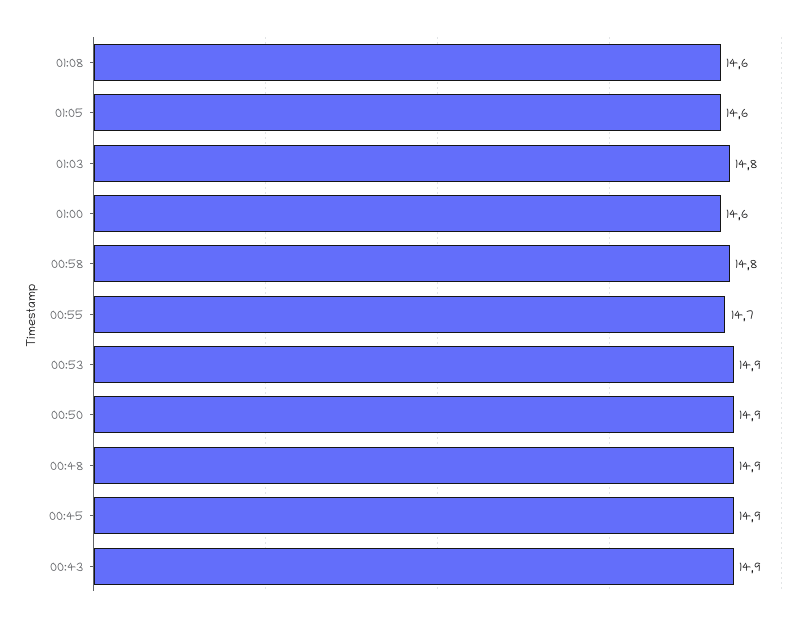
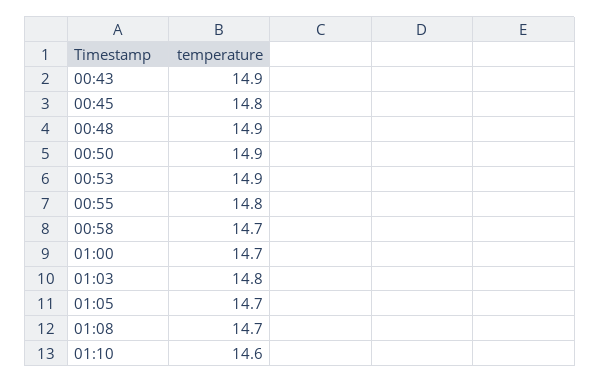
01:08: 14.6 -> 14.7
01:05: 14.6 -> 14.7
01:00: 14.6 -> 14.7
00:58: 14.8 -> 14.7
00:55: 14.7 -> 14.8
00:45: 14.9 -> 14.8
01:10: none -> 14.6

